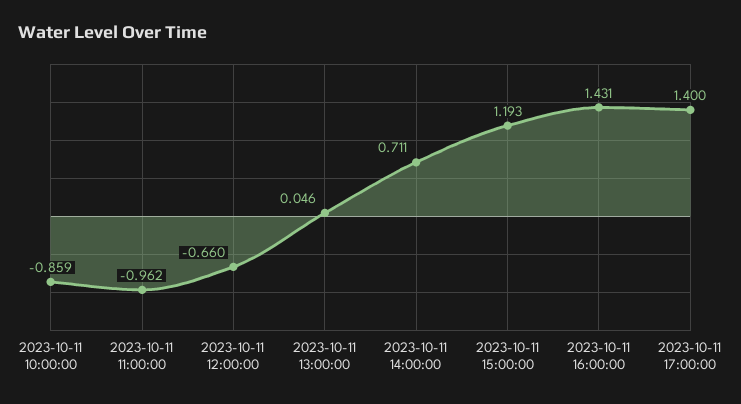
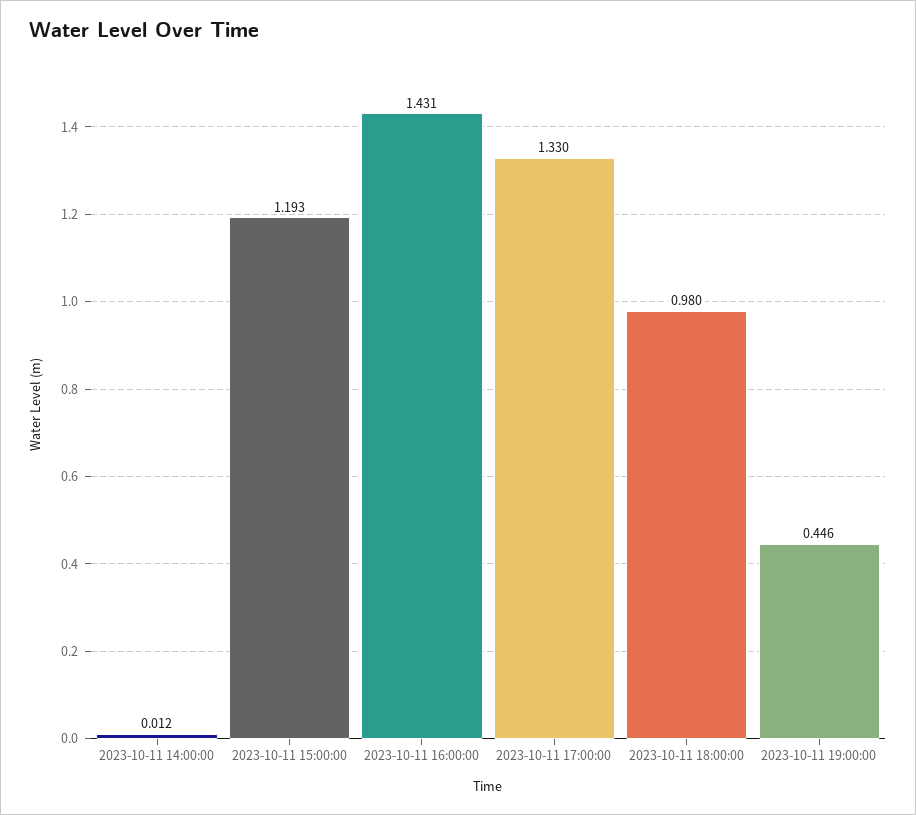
2023-10-11 10:00:00: -0.859 -> none
2023-10-11 11:00:00: -0.962 -> none
2023-10-11 12:00:00: -0.66 -> none
2023-10-11 13:00:00: 0.046 -> none
2023-10-11 14:00:00: 0.711 -> 0.012
2023-10-11 17:00:00: 1.4 -> 1.33
2023-10-11 18:00:00: none -> 0.98
2023-10-11 19:00:00: none -> 0.446

